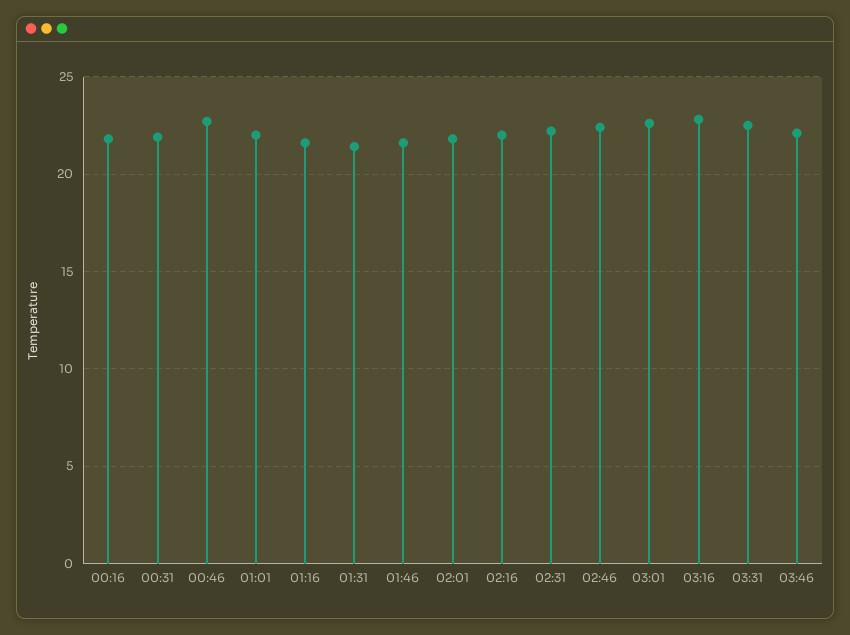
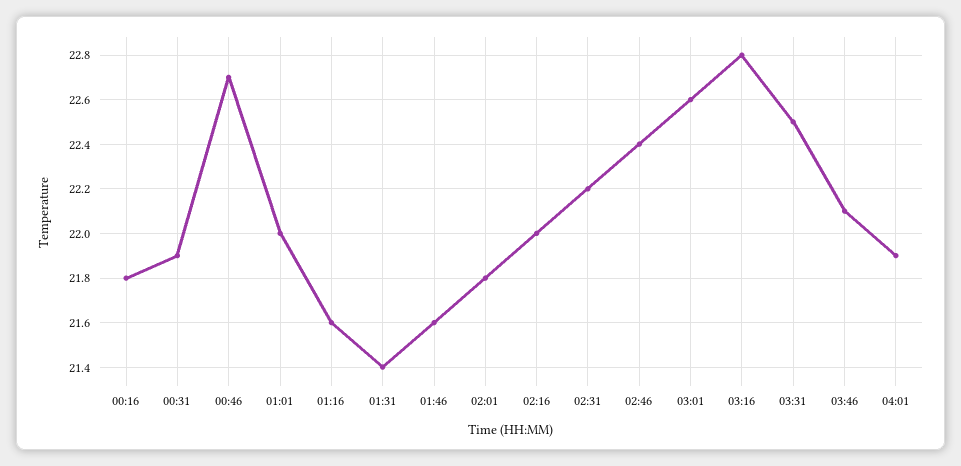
04:01: none -> 21.9

